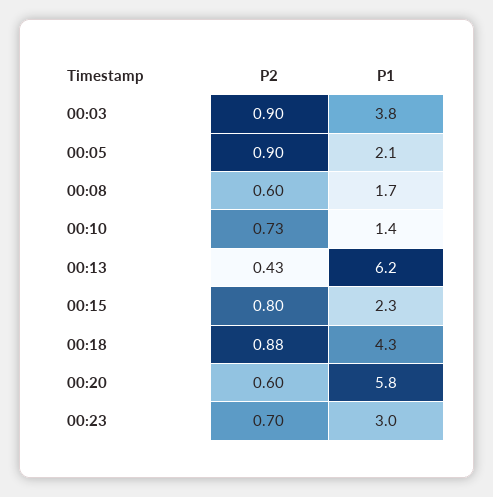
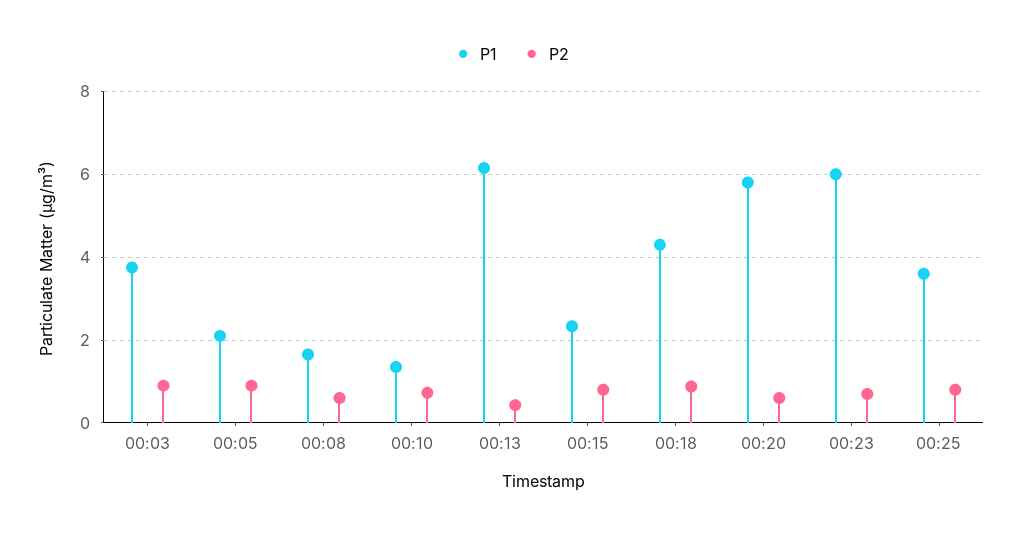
P1, 00:23: 3 -> 6
P1, 00:25: none -> 3.6
P2, 00:25: none -> 0.8

